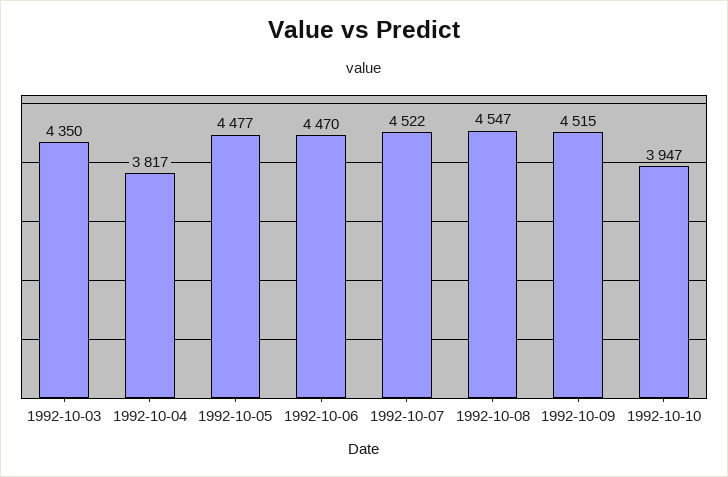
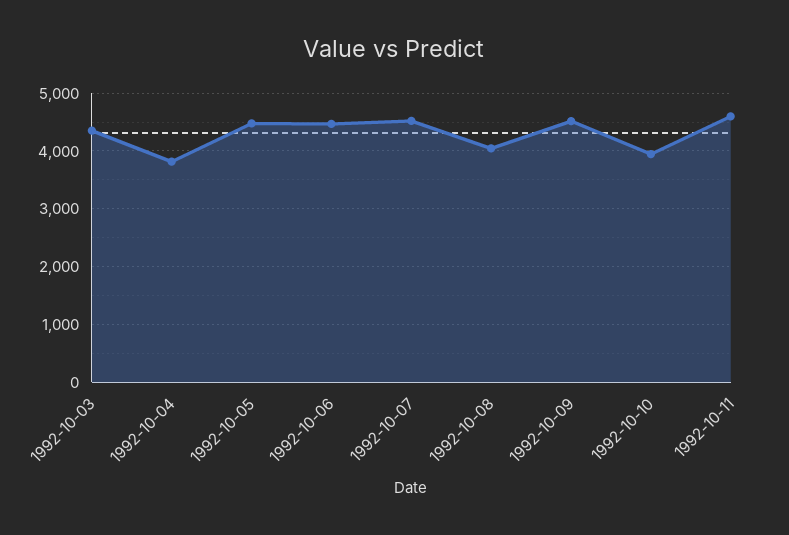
1992-10-08: 4547 -> 4000
1992-10-11: none -> 4600

